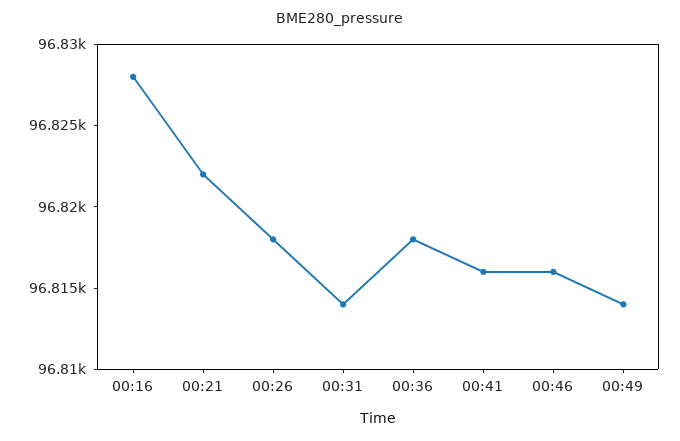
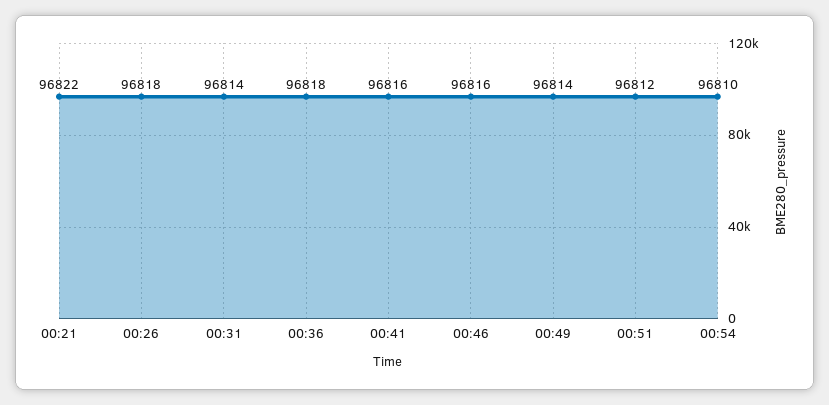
00:16: 96828 -> none
00:51: none -> 96812
00:54: none -> 96810

